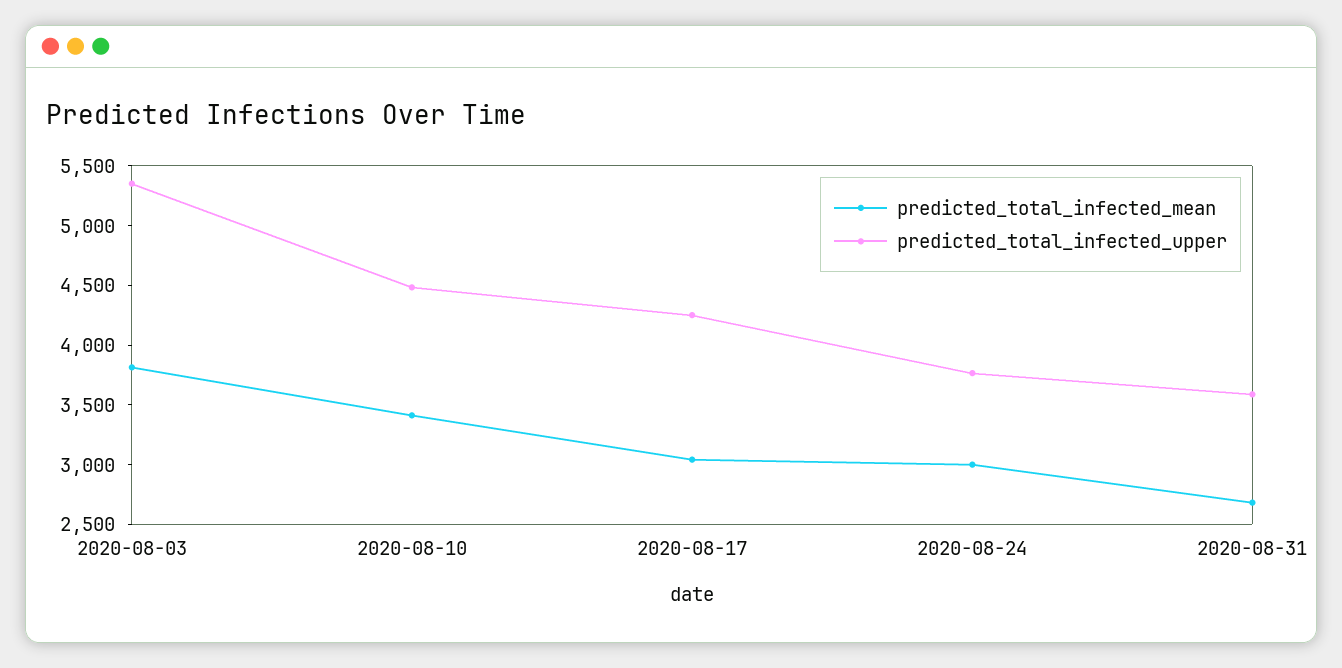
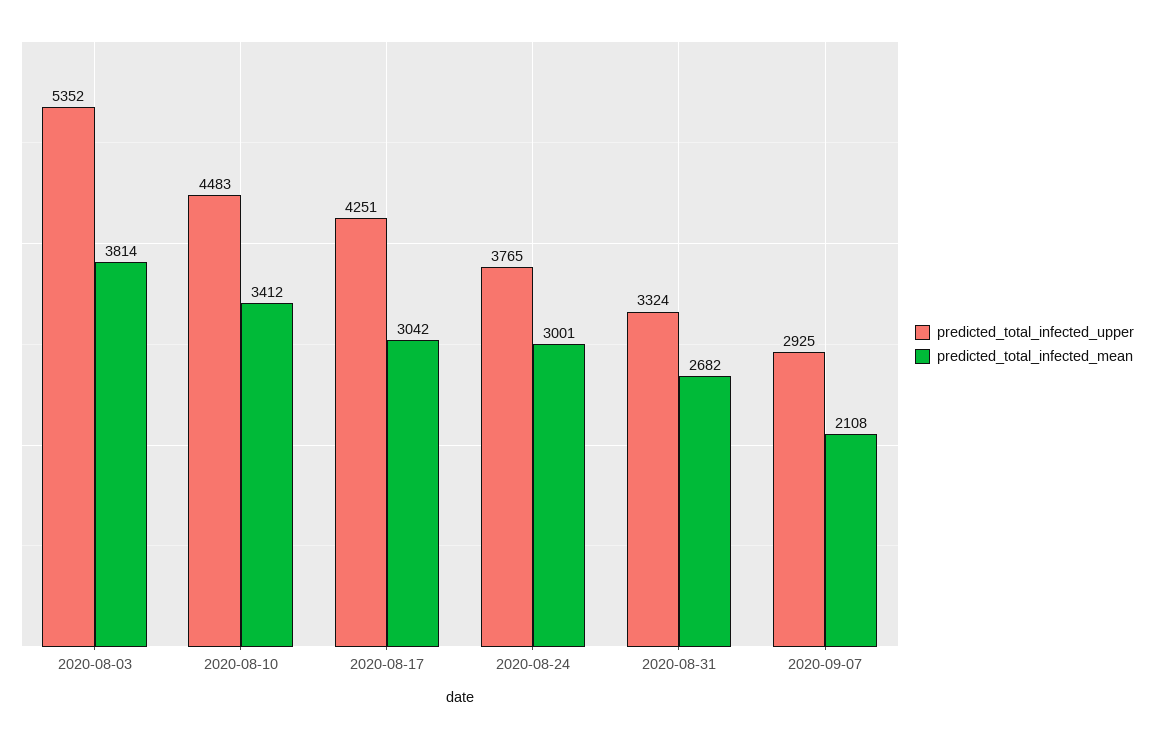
predicted_total_infected_upper, 2020-08-31: 3600 -> 3324
predicted_total_infected_upper, 2020-09-07: none -> 2925
predicted_total_infected_mean, 2020-09-07: none -> 2108

